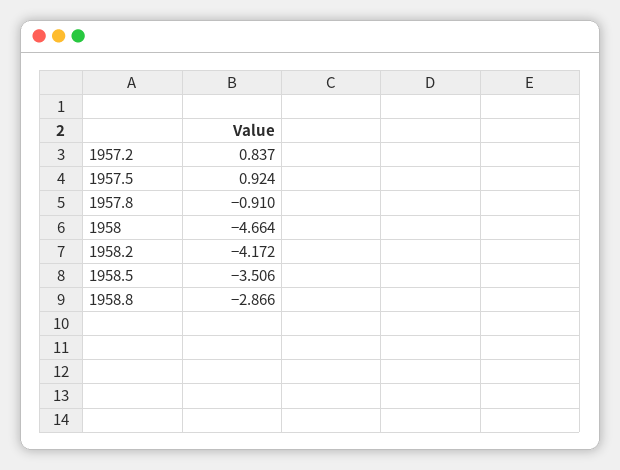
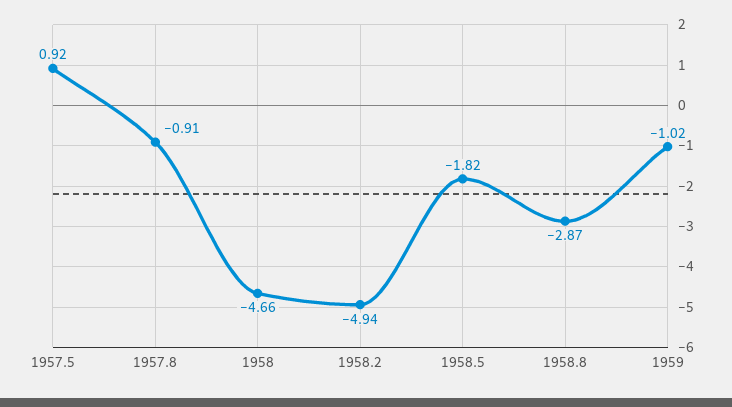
1957.2: 0.837 -> none
1958.2: -4.172 -> -4.94
1958.5: -3.506 -> -1.82
1959: none -> -1.02

